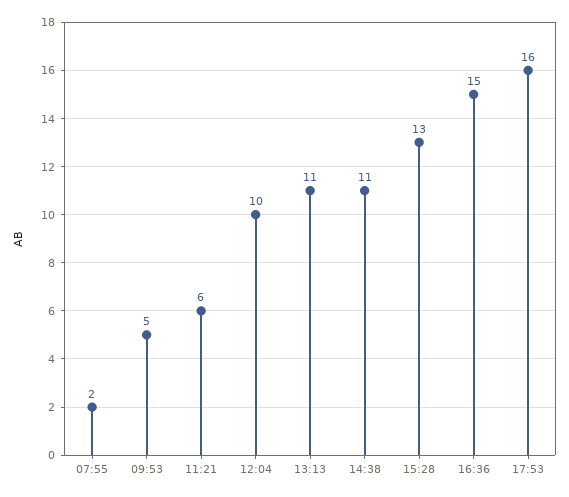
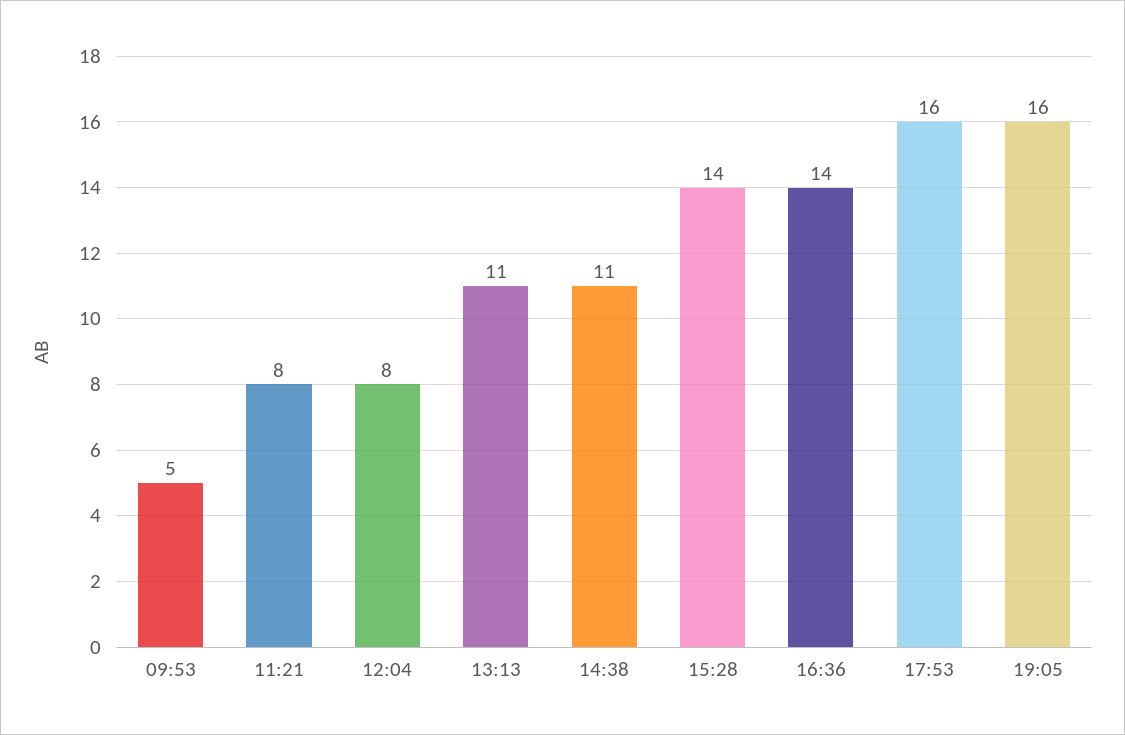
07:55: 2 -> none
11:21: 6 -> 8
12:04: 10 -> 8
15:28: 13 -> 14
16:36: 15 -> 14
19:05: none -> 16

